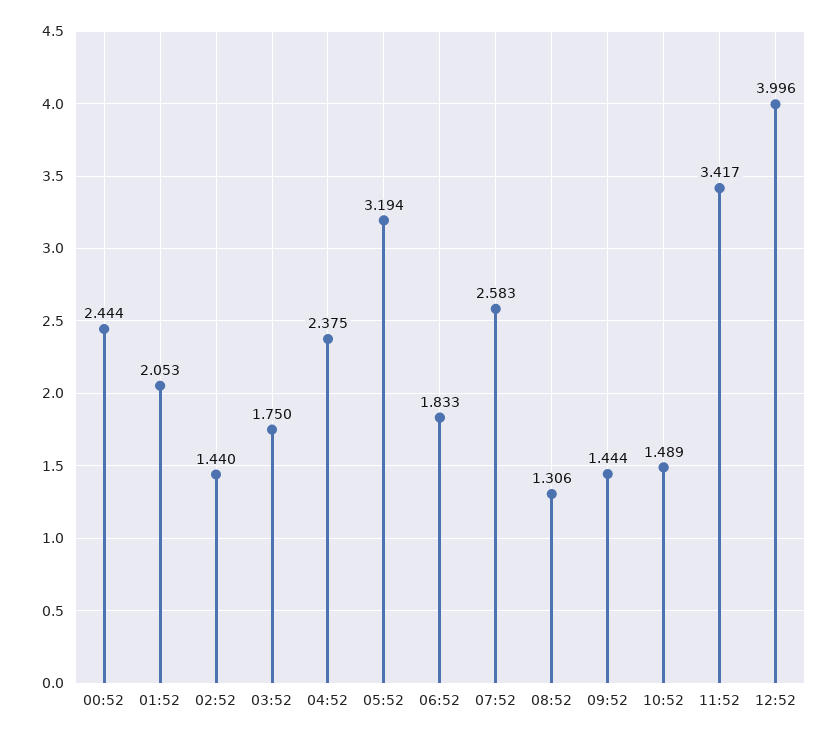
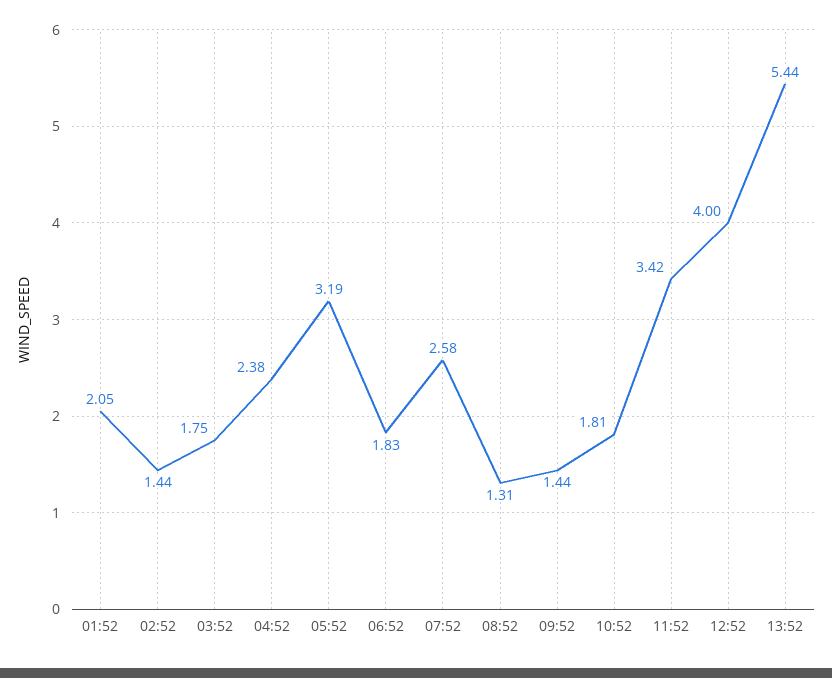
00:52: 2.444 -> none
10:52: 1.489 -> 1.81
13:52: none -> 5.44

